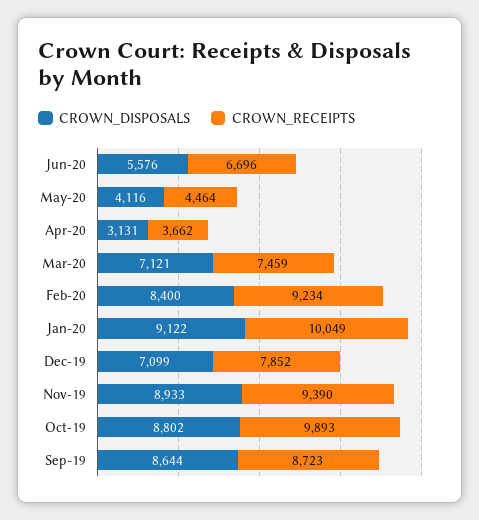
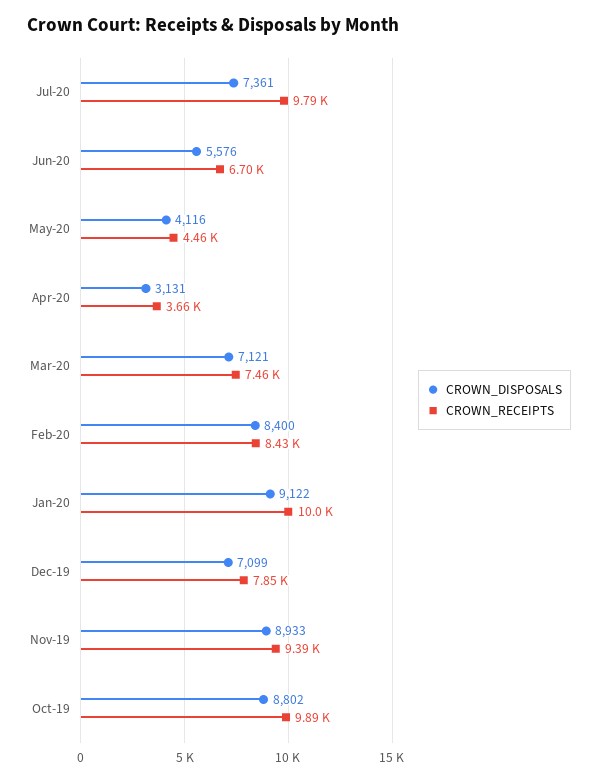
CROWN_RECEIPTS, Feb-20: 9234 -> 8430
CROWN_DISPOSALS, Sep-19: 8644 -> none
CROWN_RECEIPTS, Sep-19: 8723 -> none
CROWN_DISPOSALS, Jul-20: none -> 7361
CROWN_RECEIPTS, Jul-20: none -> 9790

